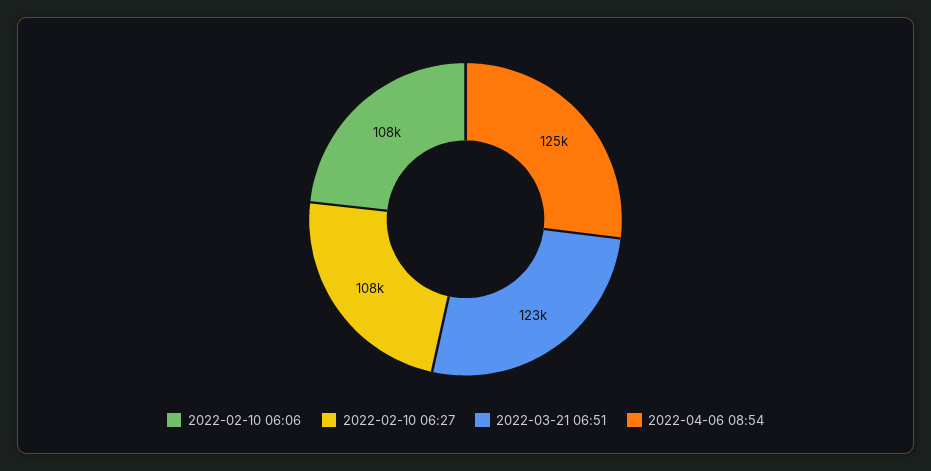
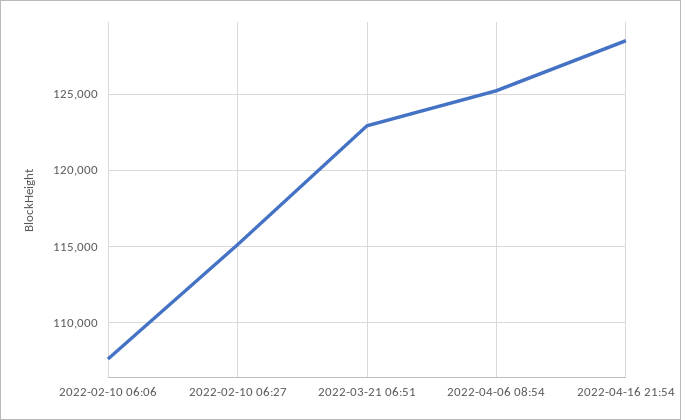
2022-02-10 06:27: 108000 -> 115000
2022-04-16 21:54: none -> 128500

